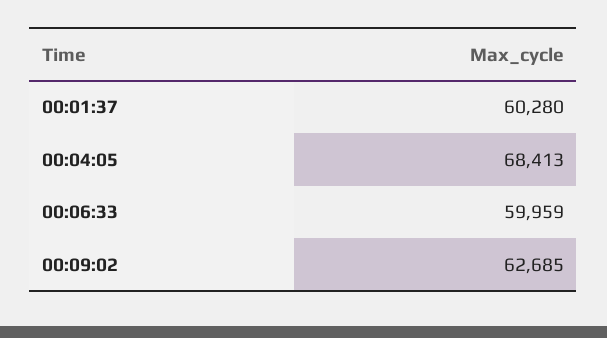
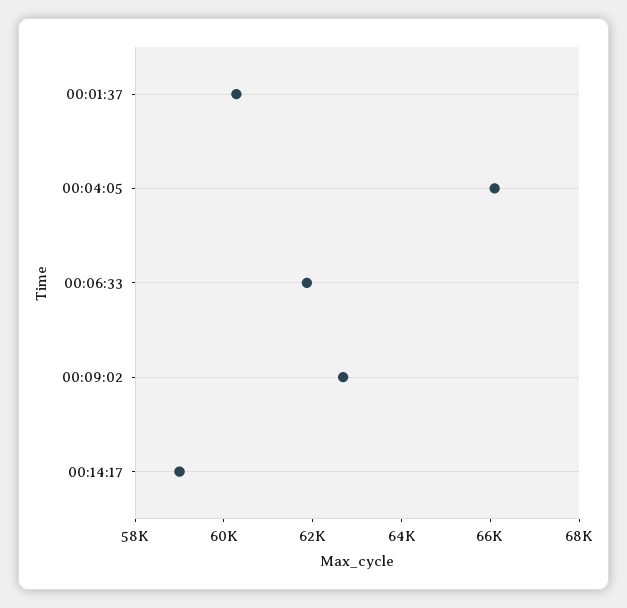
00:04:05: 68413 -> 66000
00:06:33: 59959 -> 62000
00:14:17: none -> 59000

